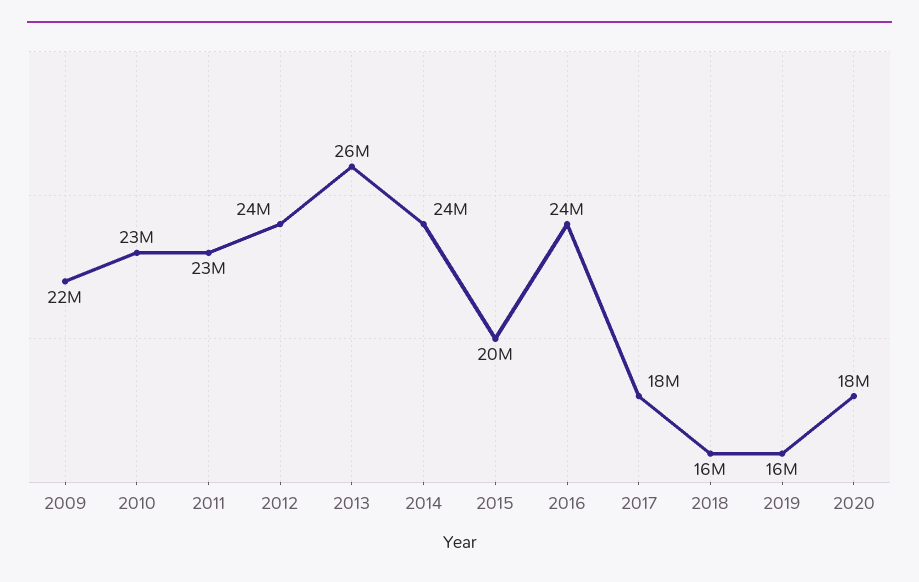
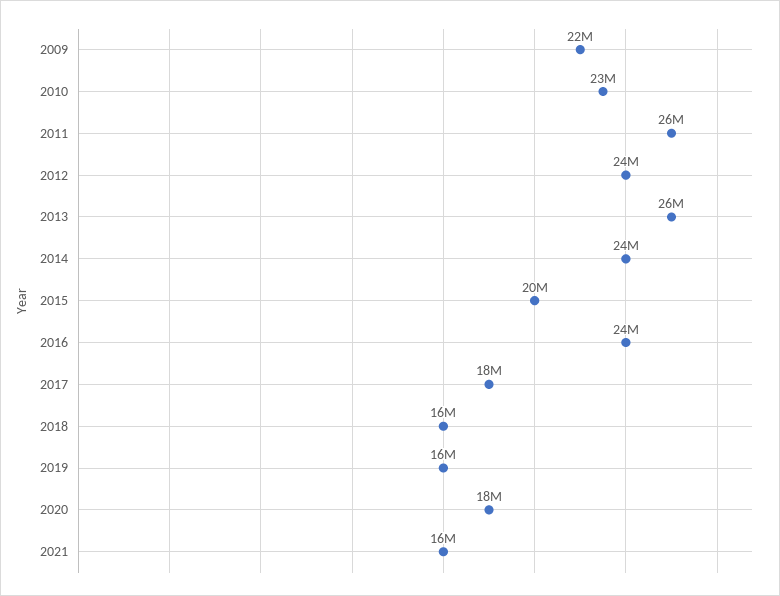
2011: 23000000 -> 26000000
2021: none -> 16000000

